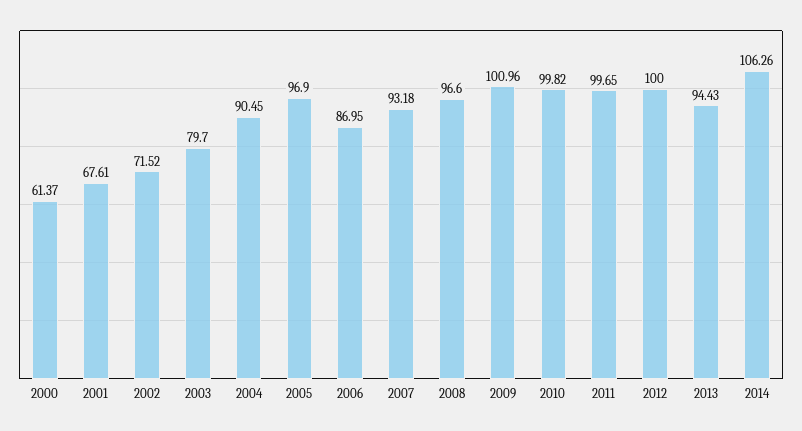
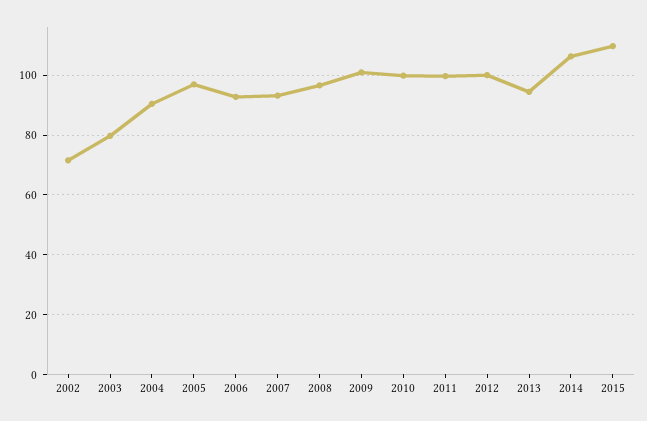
2000: 61.37 -> none
2001: 67.61 -> none
2006: 86.95 -> 92.5
2015: none -> 110

